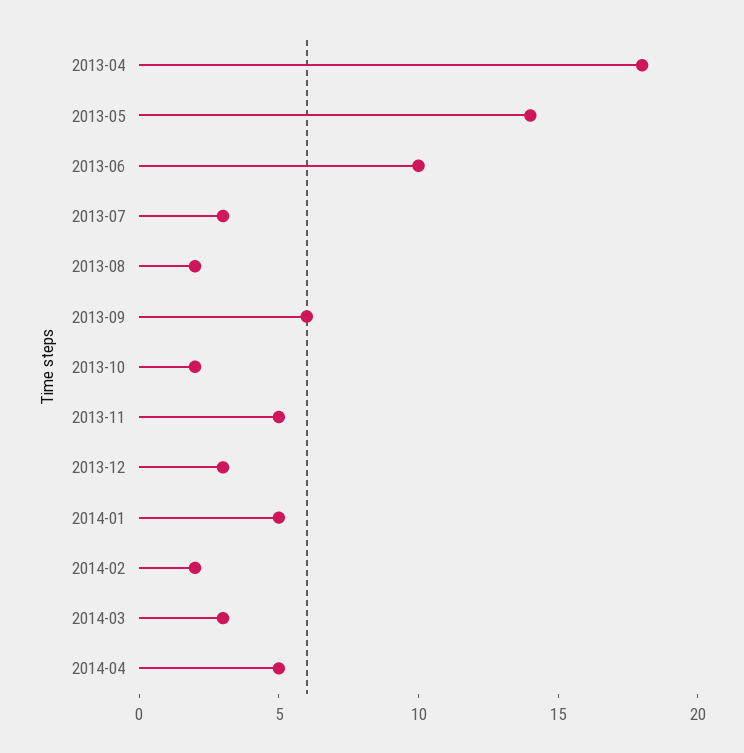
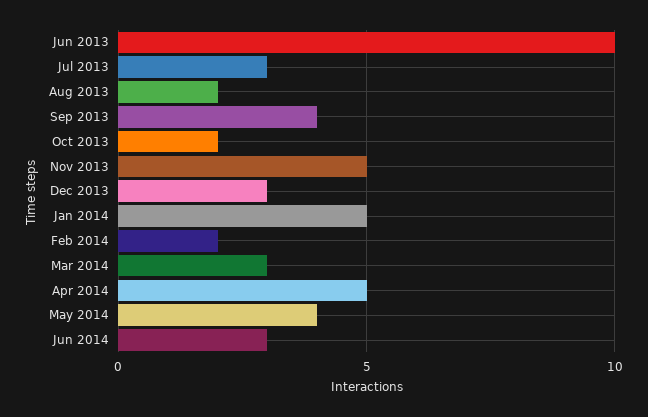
2013-04: 18 -> none
2013-05: 14 -> none
2013-09: 6 -> 4
May 2014: none -> 4
Jun 2014: none -> 3

